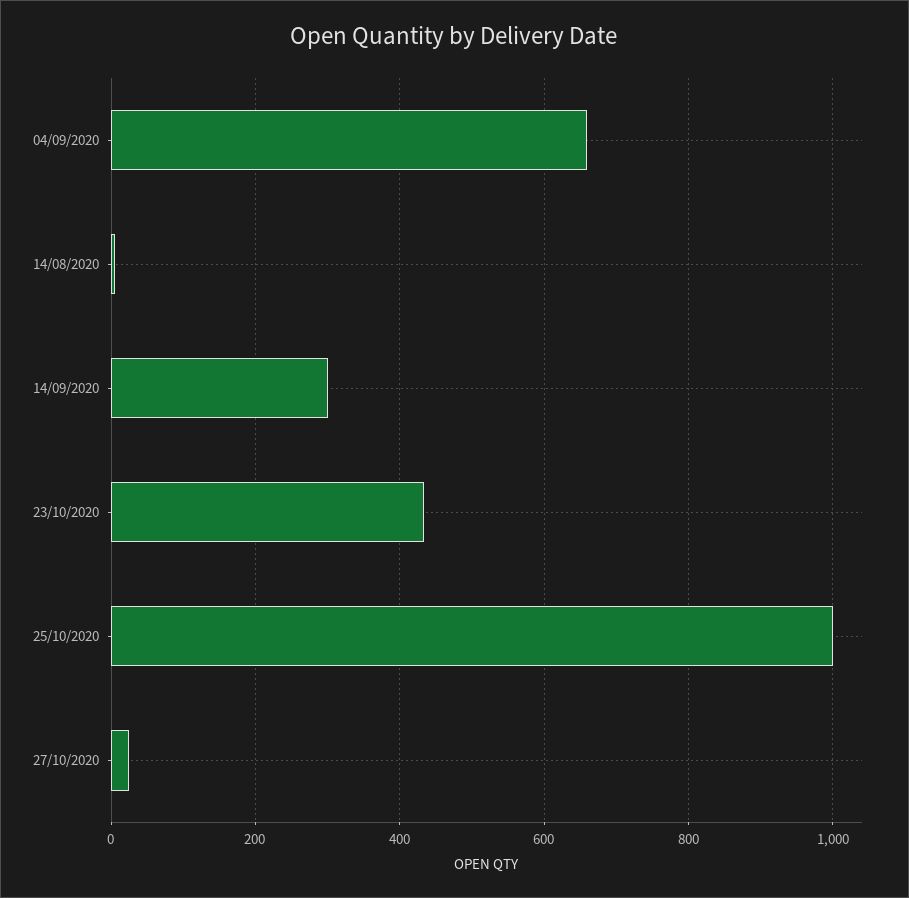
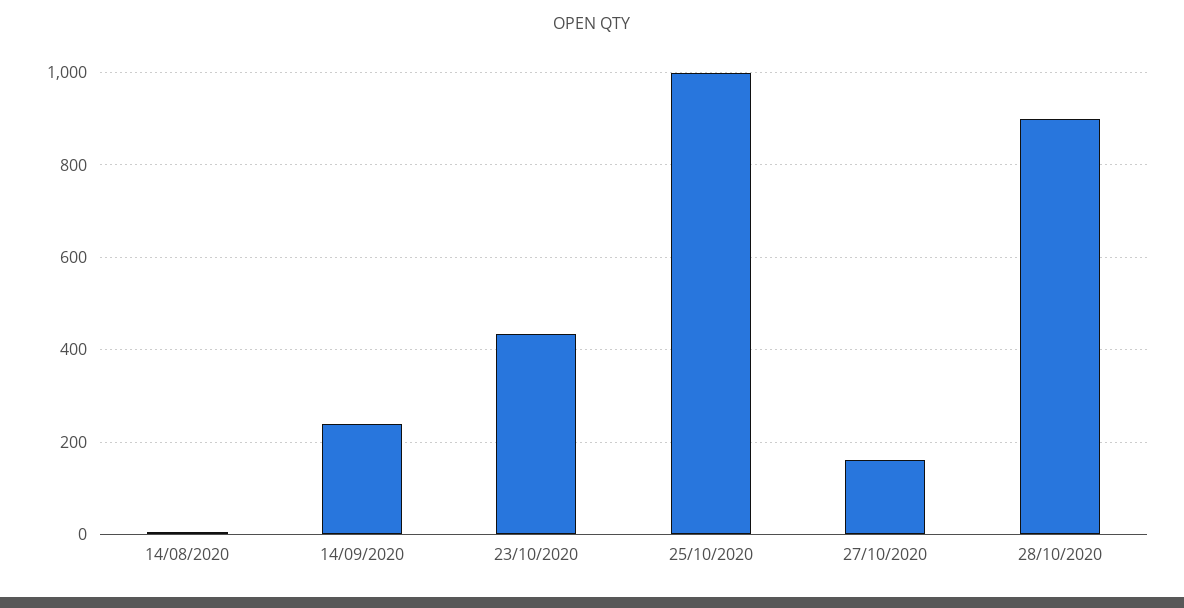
04/09/2020: 660 -> none
14/09/2020: 300 -> 240
27/10/2020: 20 -> 160
28/10/2020: none -> 900

